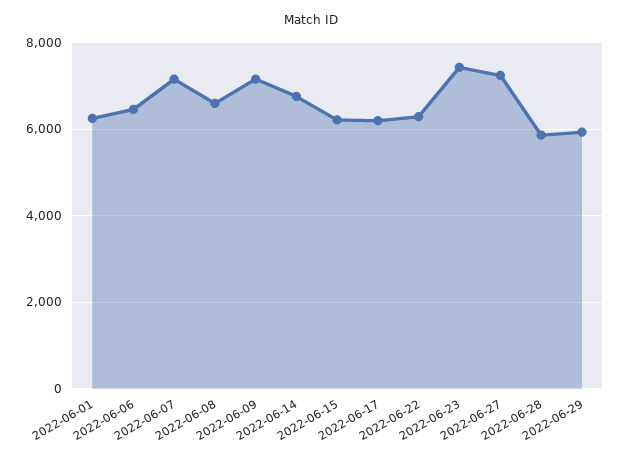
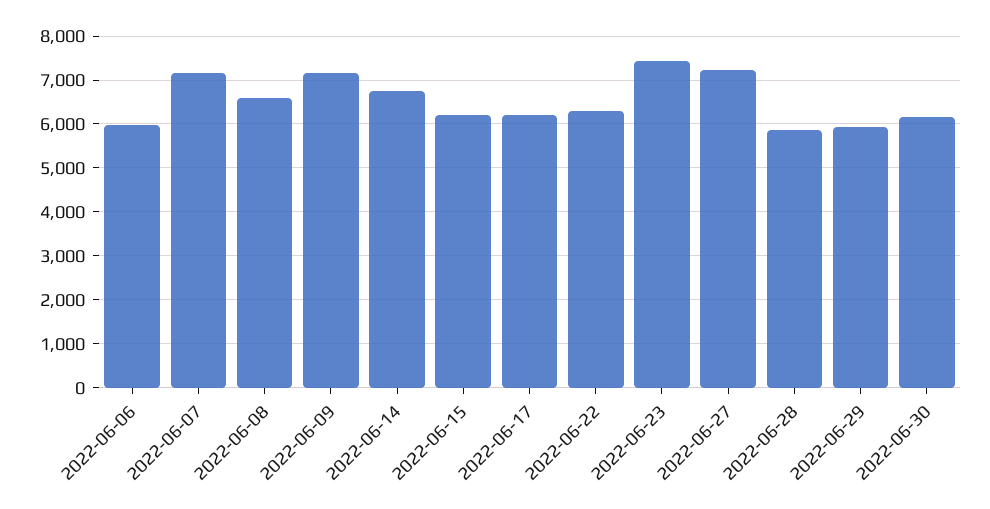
2022-06-01: 6200 -> none
2022-06-06: 6400 -> 6000
2022-06-30: none -> 6200

